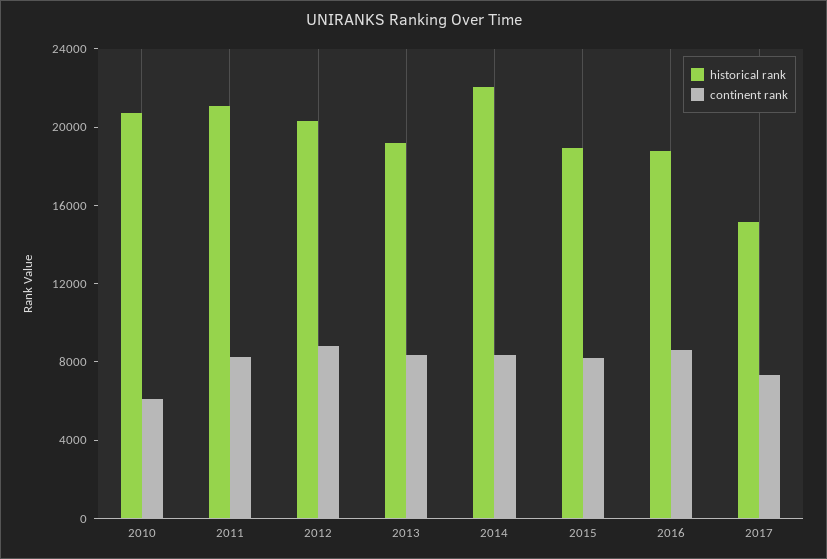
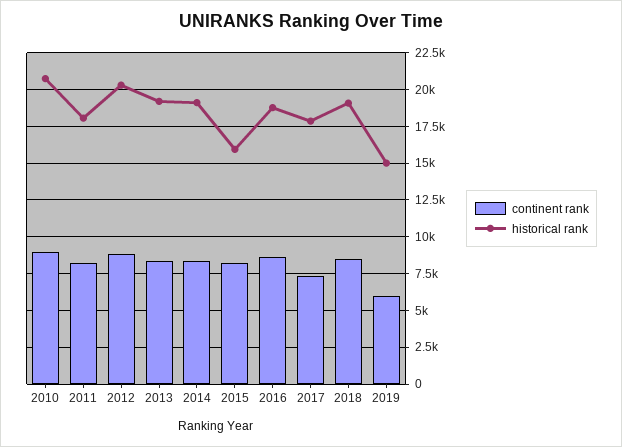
continent rank, 2010: 6000 -> 9000
historical rank, 2011: 21000 -> 18000
historical rank, 2014: 22000 -> 19000
historical rank, 2015: 19000 -> 16000
historical rank, 2017: 15000 -> 18000
continent rank, 2018: none -> 8500
historical rank, 2018: none -> 19000
continent rank, 2019: none -> 6000
historical rank, 2019: none -> 15000

